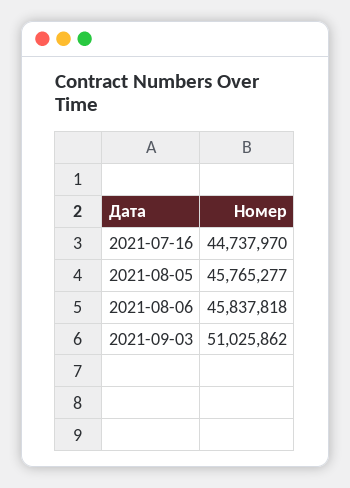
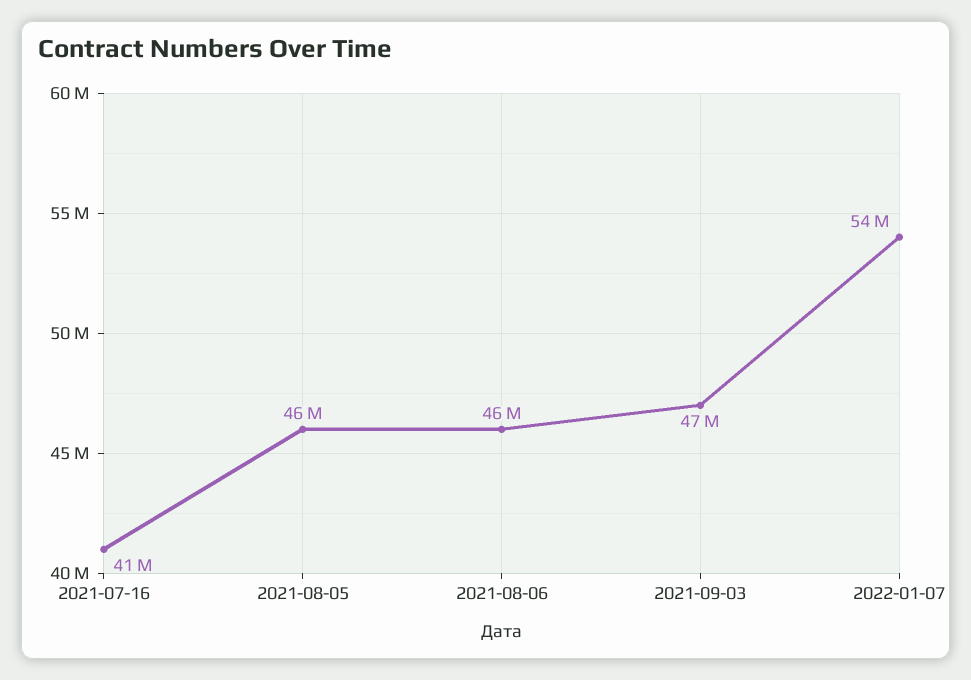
2021-07-16: 44737970 -> 41000000
2021-09-03: 51025862 -> 47000000
2022-01-07: none -> 54000000

